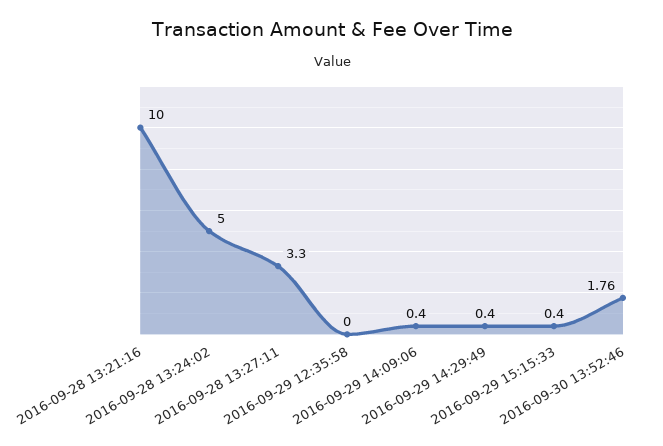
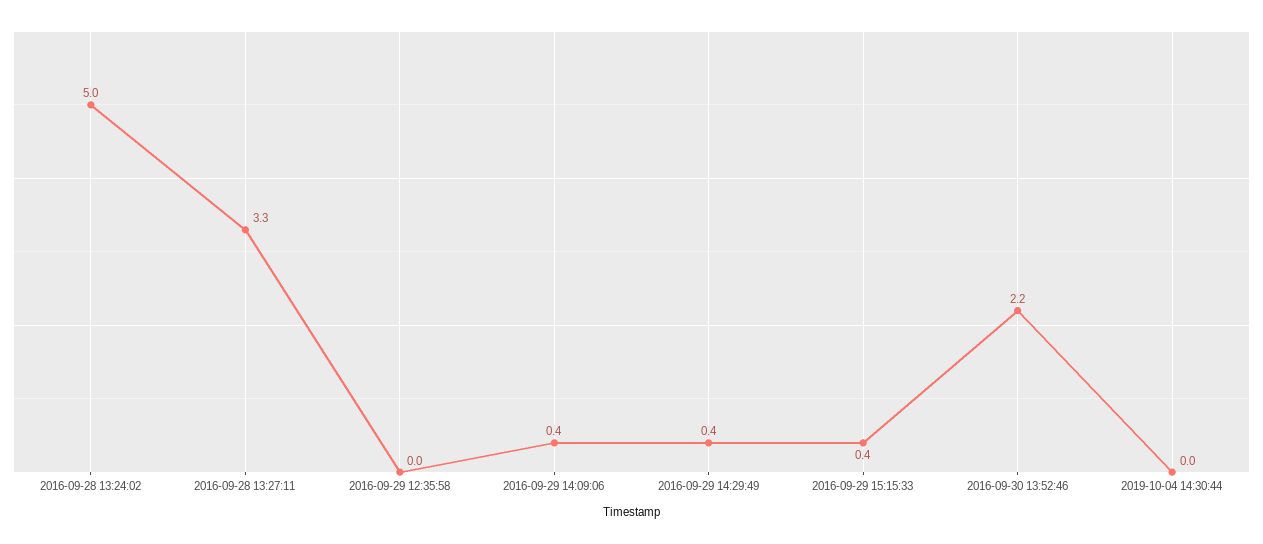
2016-09-28 13:21:16: 10 -> none
2016-09-30 13:52:46: 1.76 -> 2.2
2019-10-04 14:30:44: none -> 0

